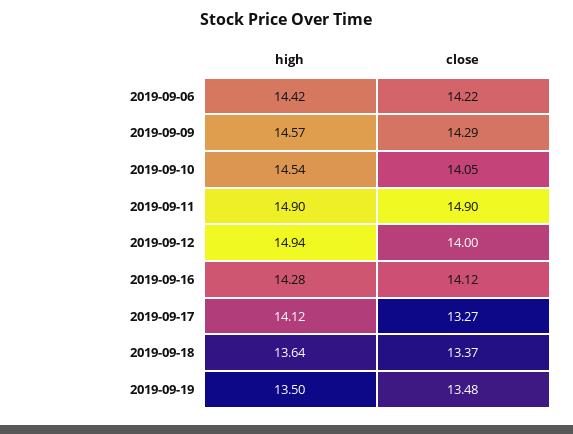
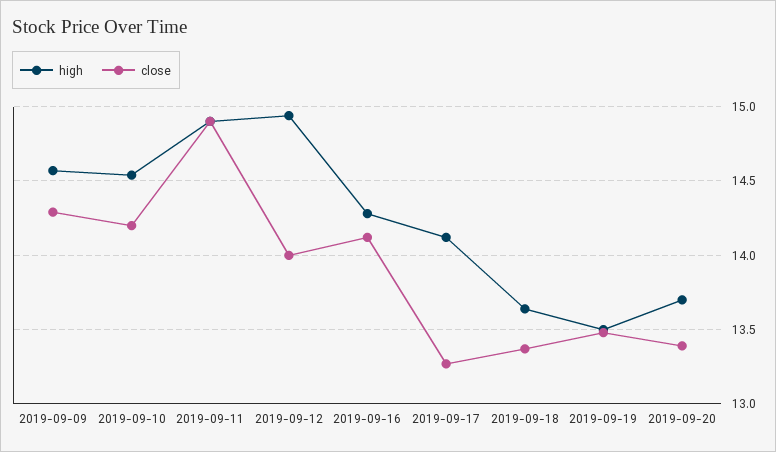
high, 2019-09-06: 14.42 -> none
close, 2019-09-06: 14.22 -> none
close, 2019-09-10: 14.05 -> 14.2
high, 2019-09-20: none -> 13.7
close, 2019-09-20: none -> 13.4

